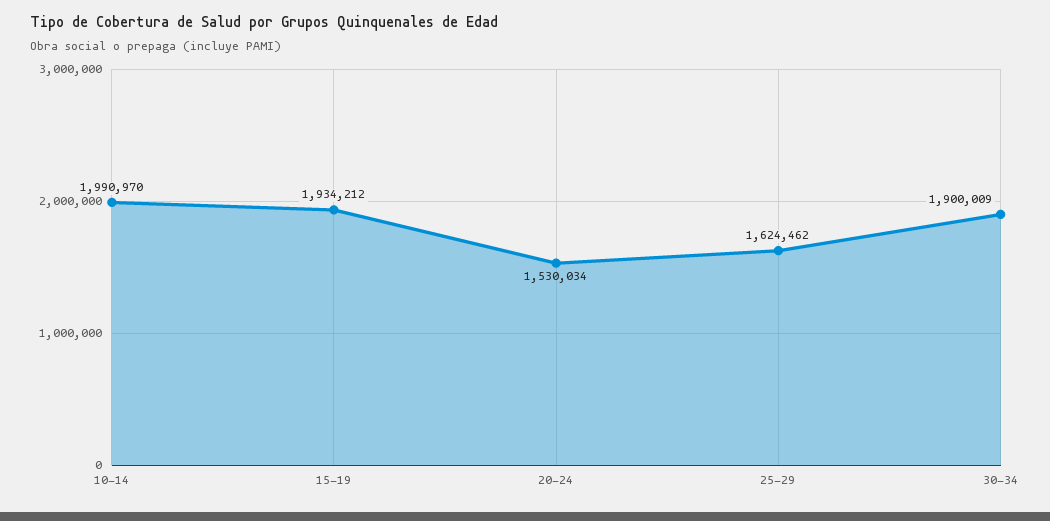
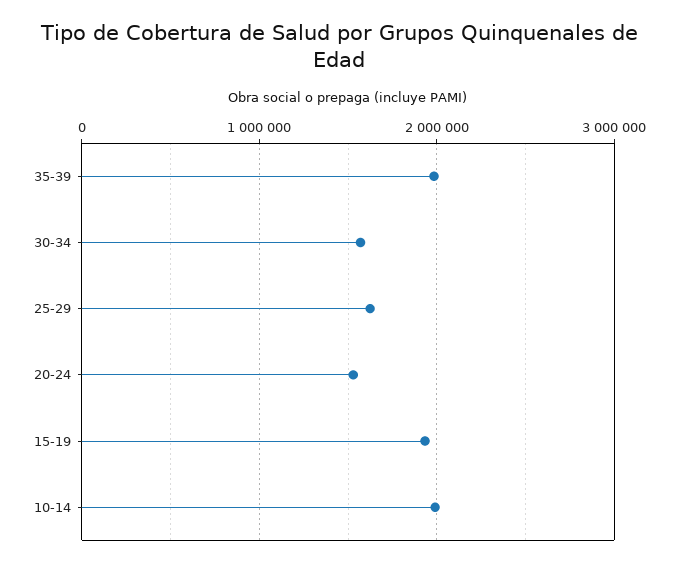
30-34: 1900009 -> 1600000
35-39: none -> 2000000

